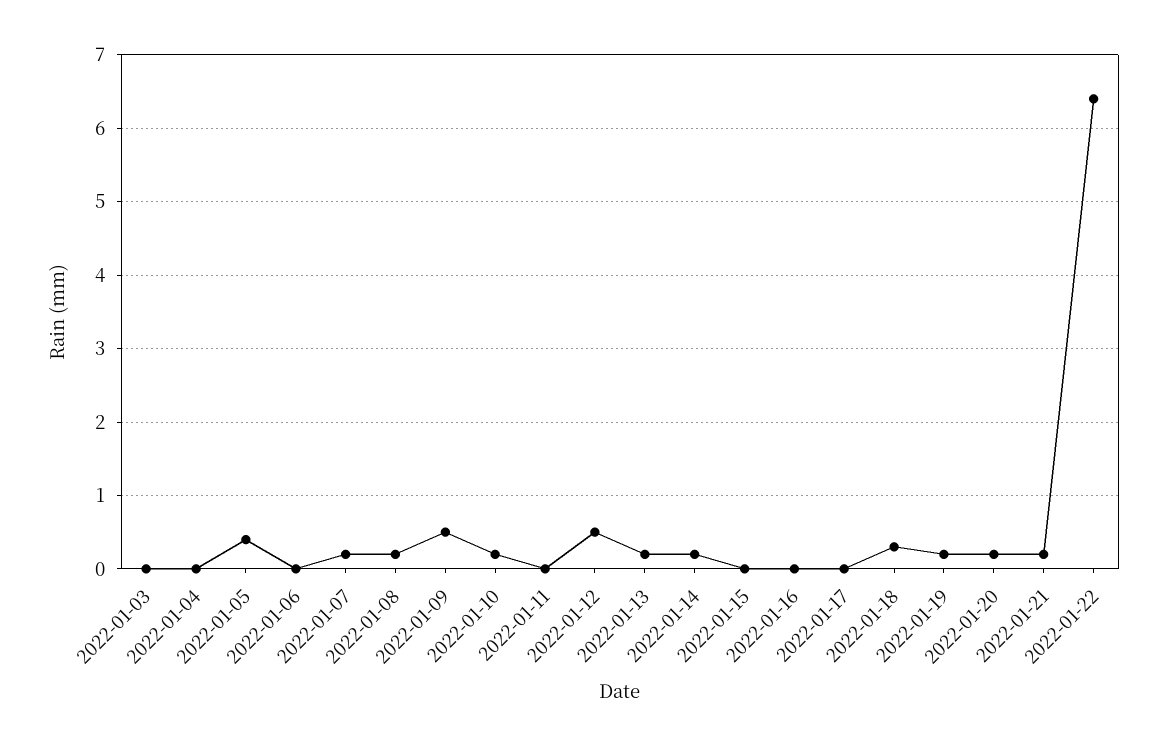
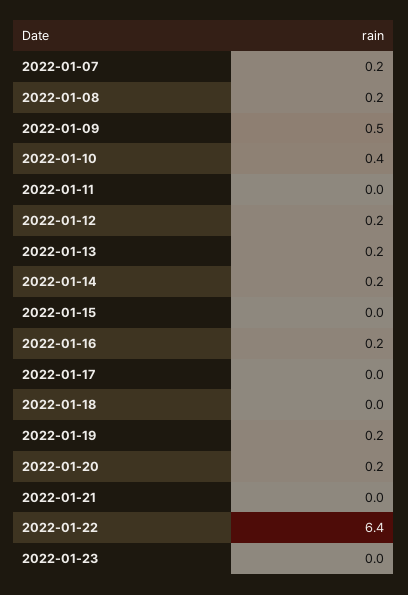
2022-01-03: 0 -> none
2022-01-04: 0 -> none
2022-01-05: 0.4 -> none
2022-01-06: 0 -> none
2022-01-10: 0.2 -> 0.4
2022-01-12: 0.5 -> 0.2
2022-01-16: 0 -> 0.2
2022-01-18: 0.3 -> 0
2022-01-21: 0.2 -> 0
2022-01-23: none -> 0

